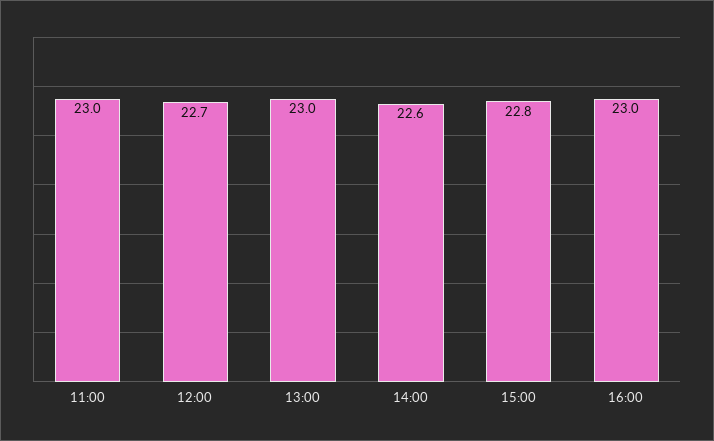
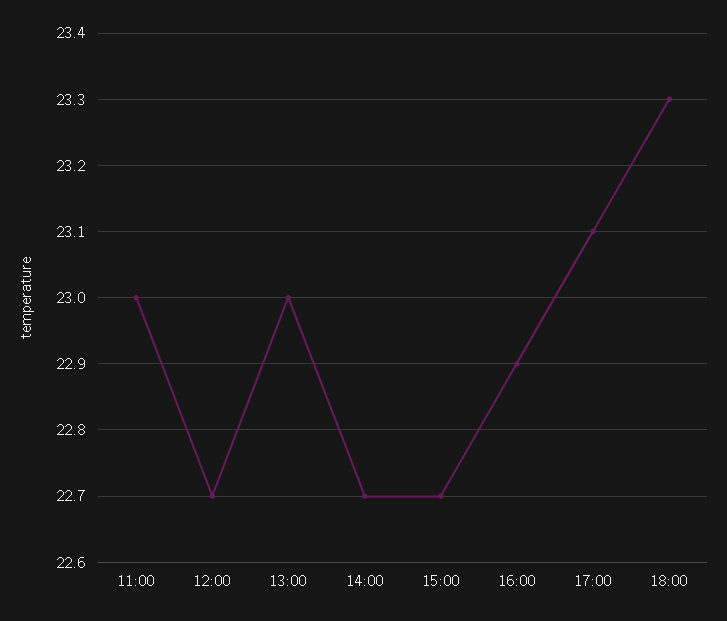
14:00: 22.6 -> 22.7
15:00: 22.8 -> 22.7
16:00: 23 -> 22.9
17:00: none -> 23.1
18:00: none -> 23.3

